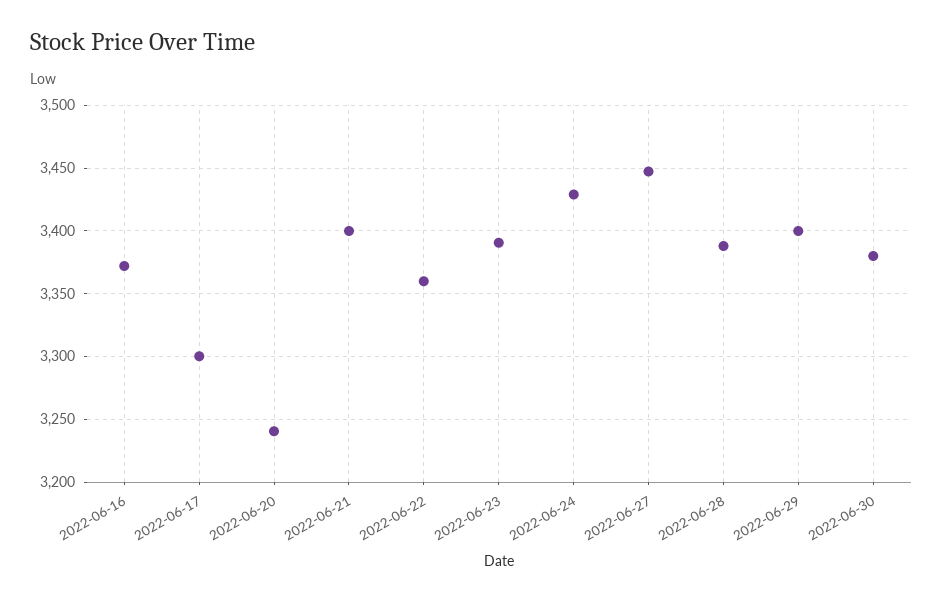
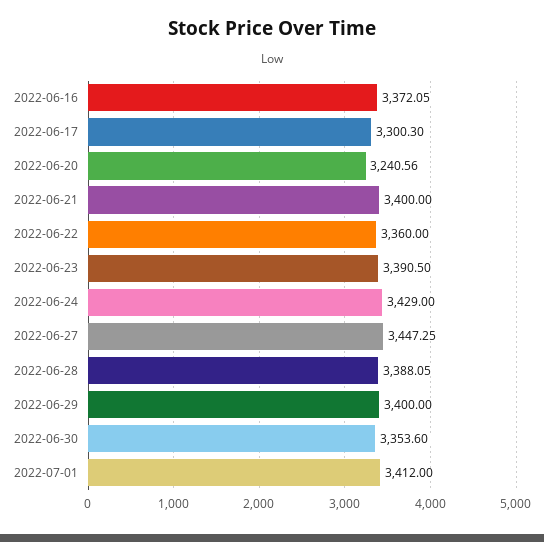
2022-06-30: 3380 -> 3353.6
2022-07-01: none -> 3412

